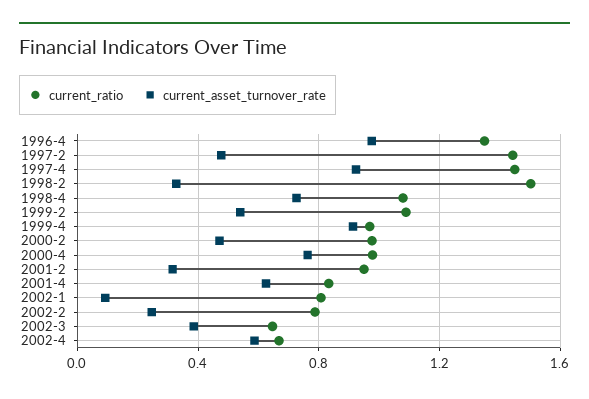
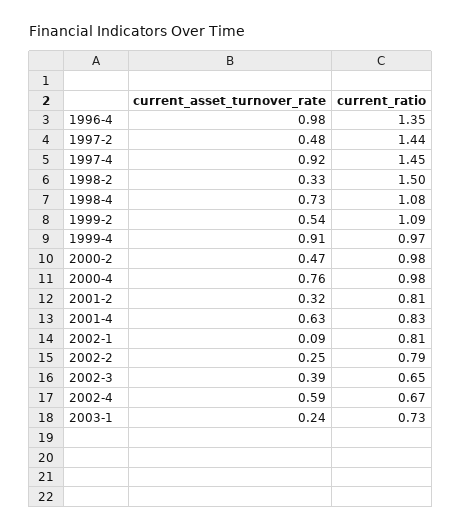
current_ratio, 2001-2: 0.95 -> 0.81
current_asset_turnover_rate, 2003-1: none -> 0.24
current_ratio, 2003-1: none -> 0.73

